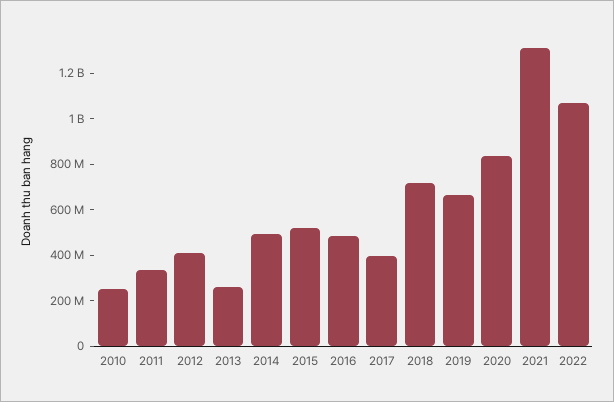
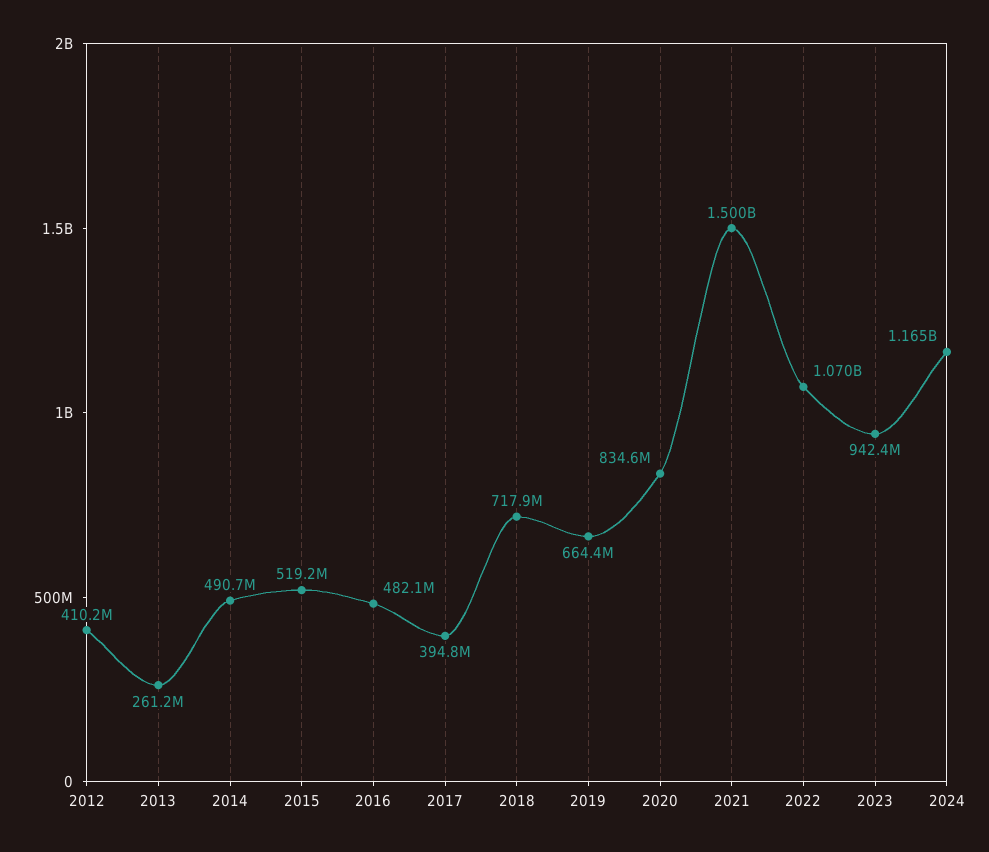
2010: 250000000 -> none
2011: 350000000 -> none
2021: 1300000000 -> 1500000000
2023: none -> 942400000
2024: none -> 1165000000

